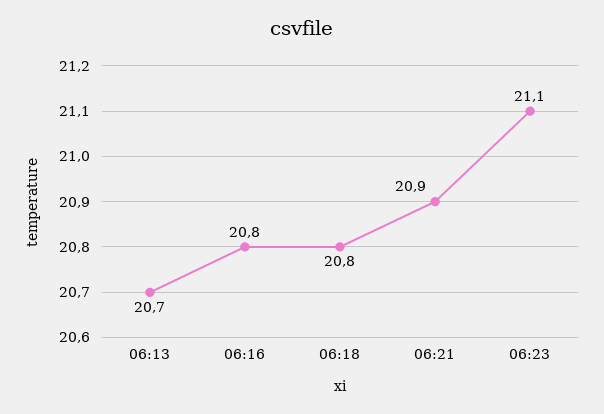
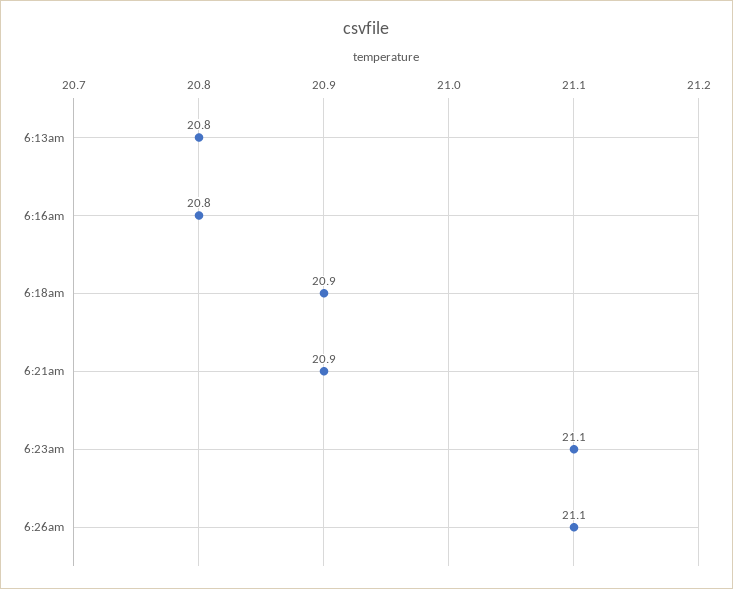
06:13: 20.7 -> 20.8
06:18: 20.8 -> 20.9
6:26am: none -> 21.1

